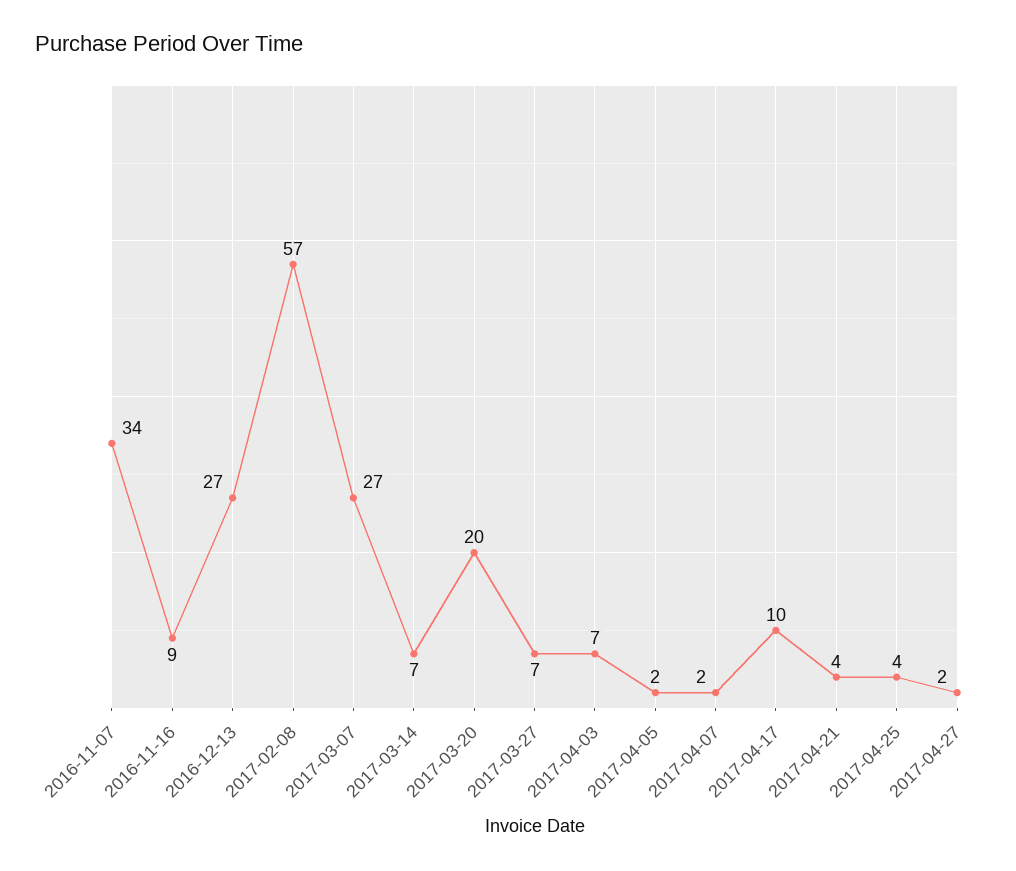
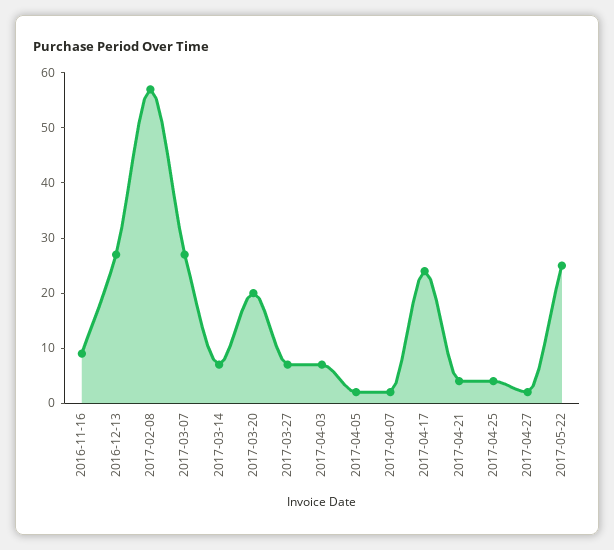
2016-11-07: 34 -> none
2017-04-17: 10 -> 25
2017-05-22: none -> 25

